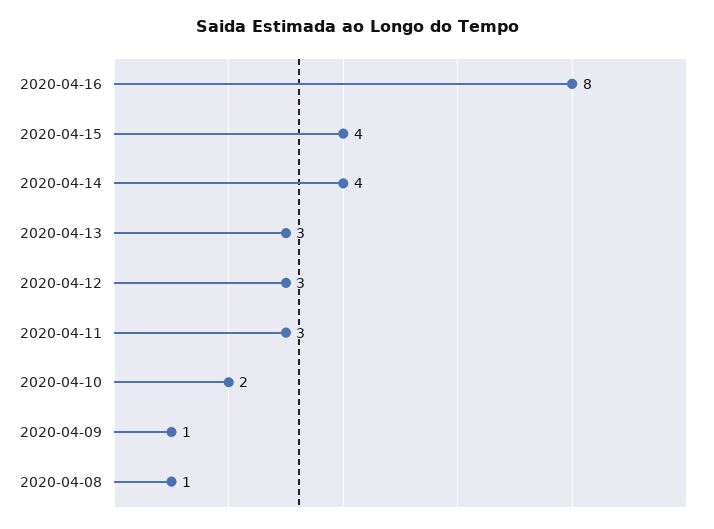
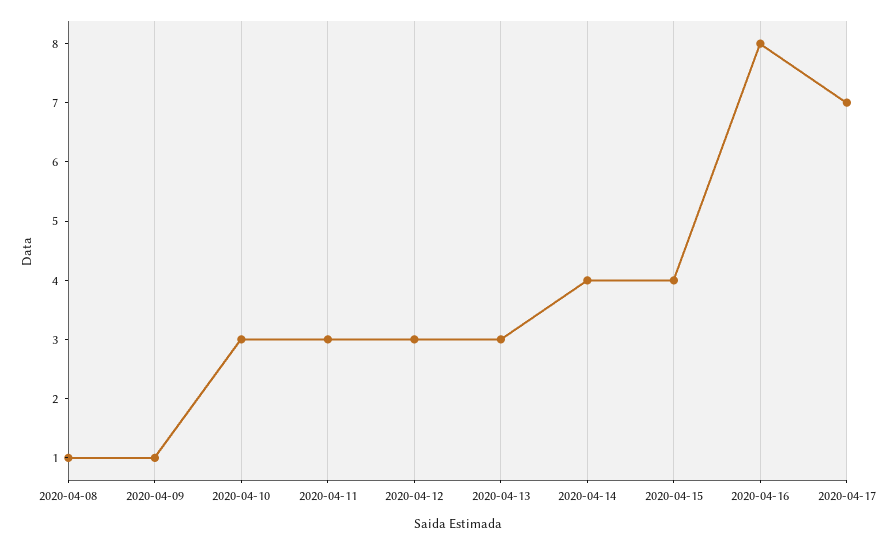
2020-04-10: 2 -> 3
2020-04-17: none -> 7

